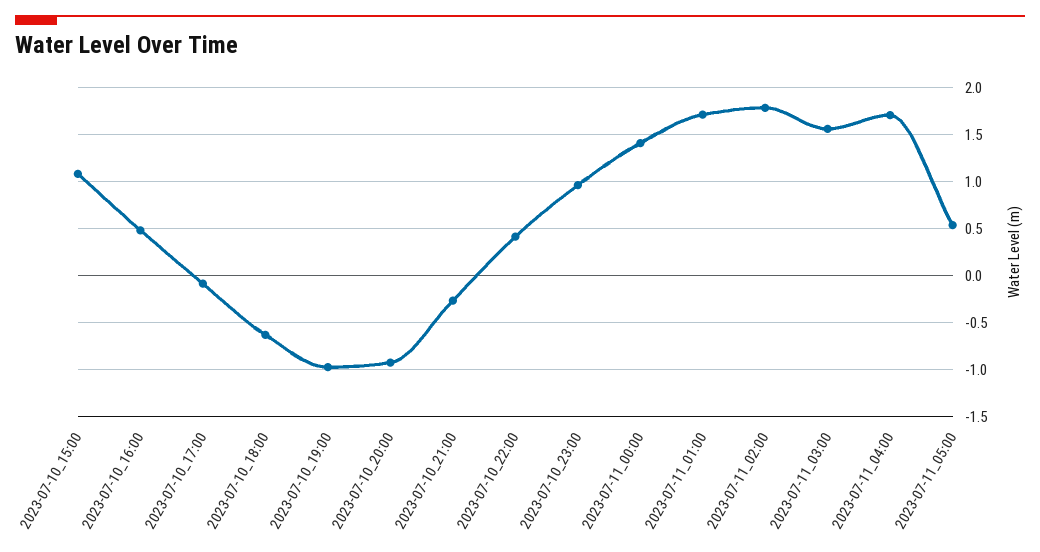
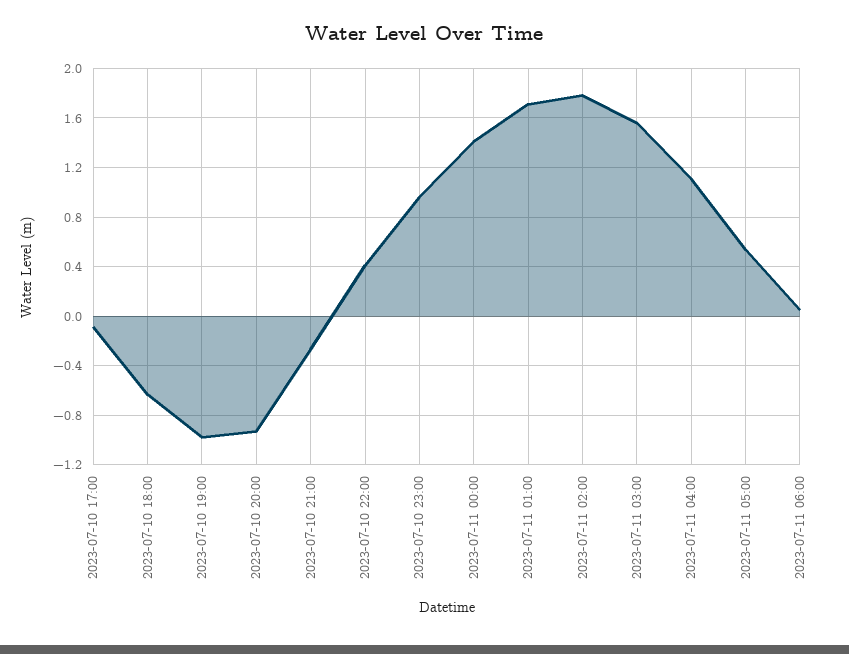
2023-07-10_15:00: 1.1 -> none
2023-07-10_16:00: 0.5 -> none
2023-07-11_04:00: 1.7 -> 1.1
2023-07-11 06:00: none -> 0.05

